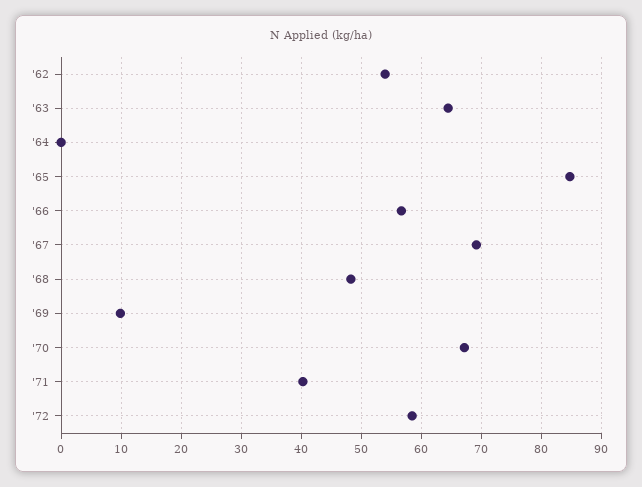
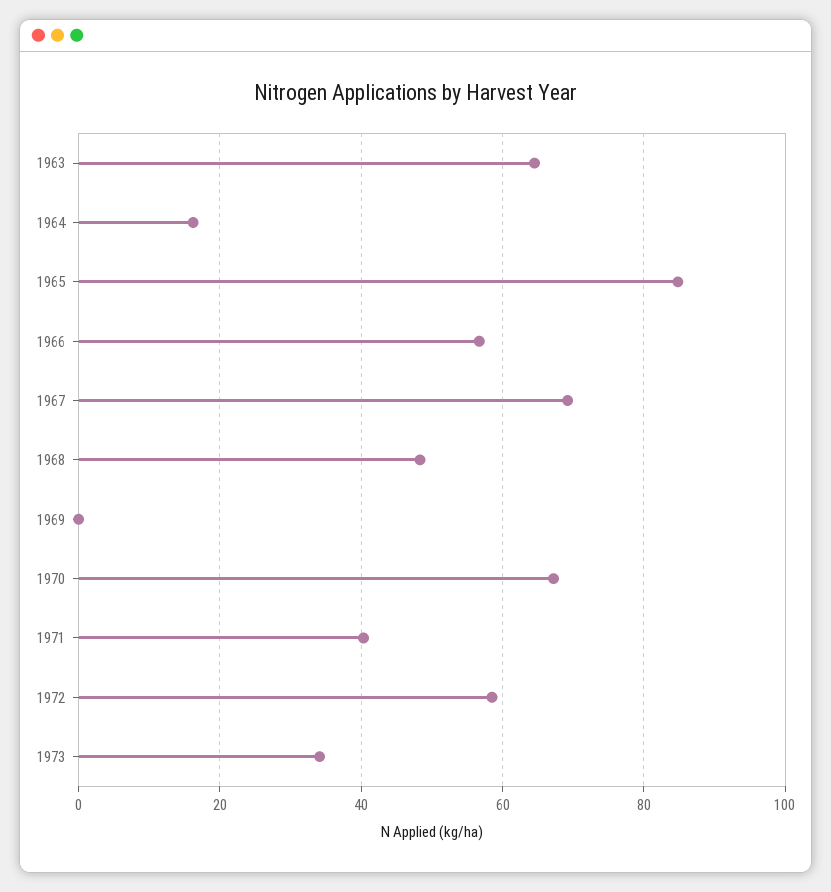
'62: 54 -> none
'64: 0 -> 16
'69: 10 -> 0
1973: none -> 34

